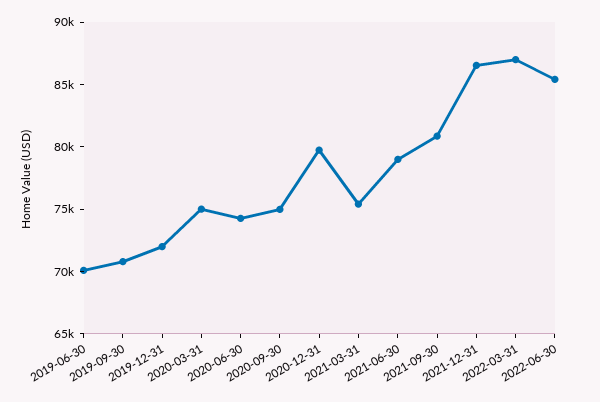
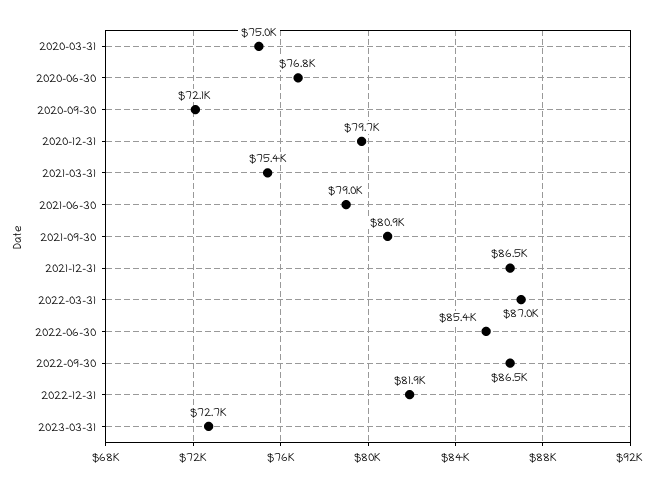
2019-06-30: 70000 -> none
2019-09-30: 71000 -> none
2019-12-31: 72000 -> none
2020-06-30: 74000 -> 76800
2020-09-30: 75000 -> 72100
2022-09-30: none -> 86500
2022-12-31: none -> 81900
2023-03-31: none -> 72700

